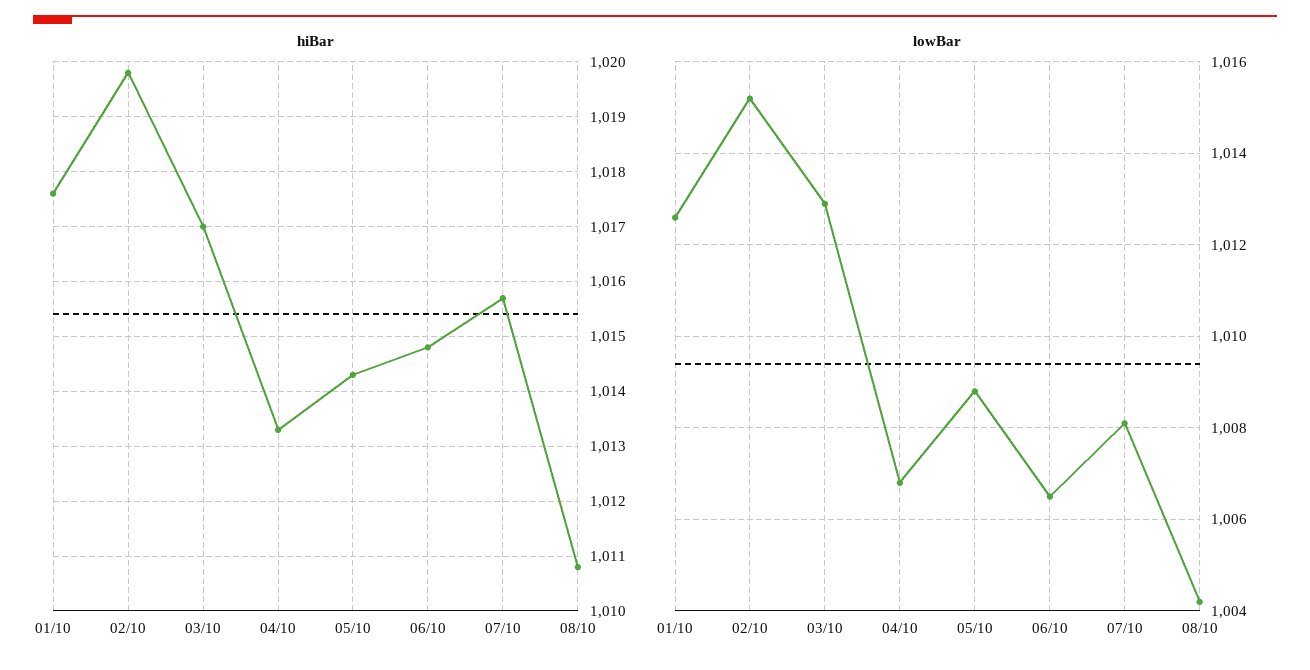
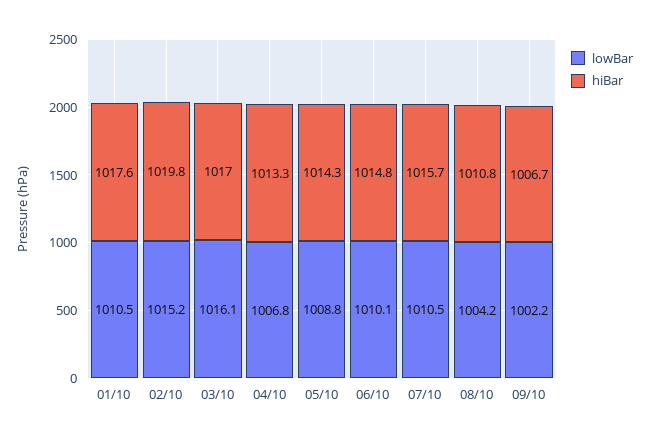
lowBar, 01/10: 1012.5 -> 1010.5
lowBar, 03/10: 1013 -> 1016.1
lowBar, 06/10: 1006.5 -> 1010.1
lowBar, 07/10: 1008 -> 1010.5
lowBar, 09/10: none -> 1002.2
hiBar, 09/10: none -> 1006.7

